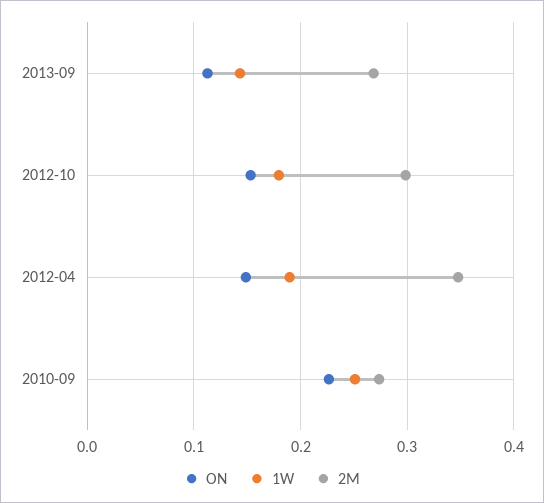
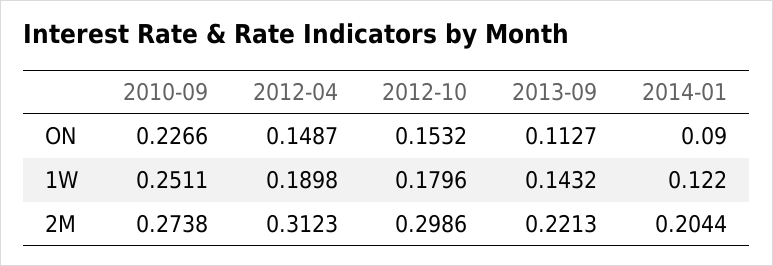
2M, 2013-09: 0.27 -> 0.2213
2M, 2012-04: 0.35 -> 0.3123
ON, 2014-01: none -> 0.09
1W, 2014-01: none -> 0.122
2M, 2014-01: none -> 0.2044

